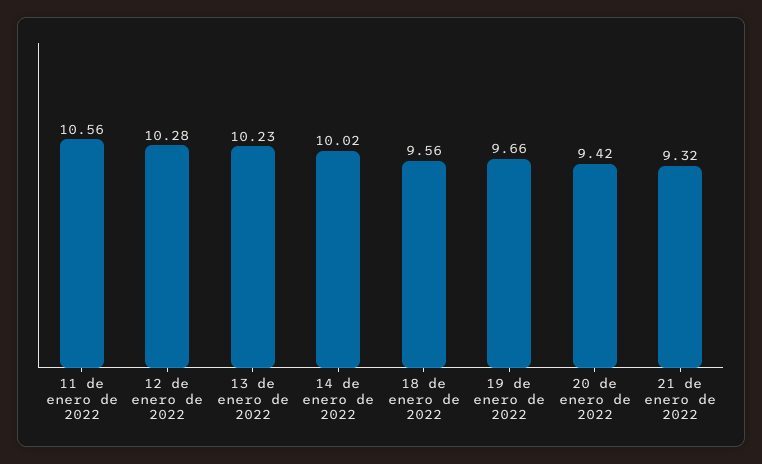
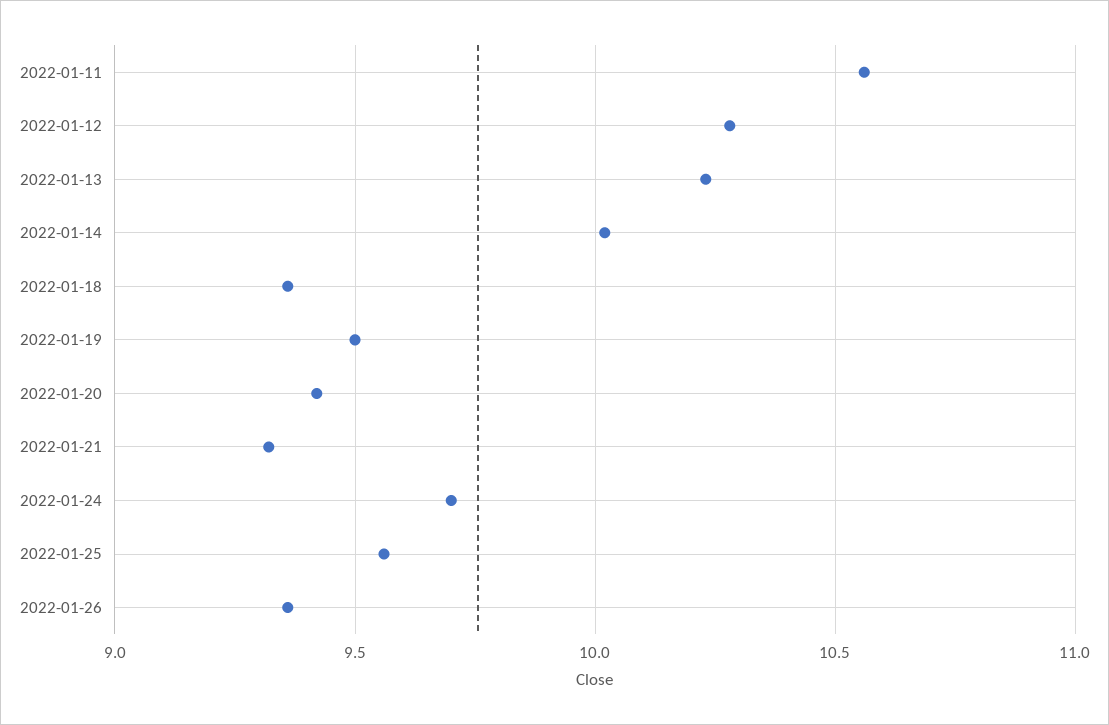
18 de enero de 2022: 9.56 -> 9.35
19 de enero de 2022: 9.66 -> 9.5
2022-01-24: none -> 9.7
2022-01-25: none -> 9.55
2022-01-26: none -> 9.35

